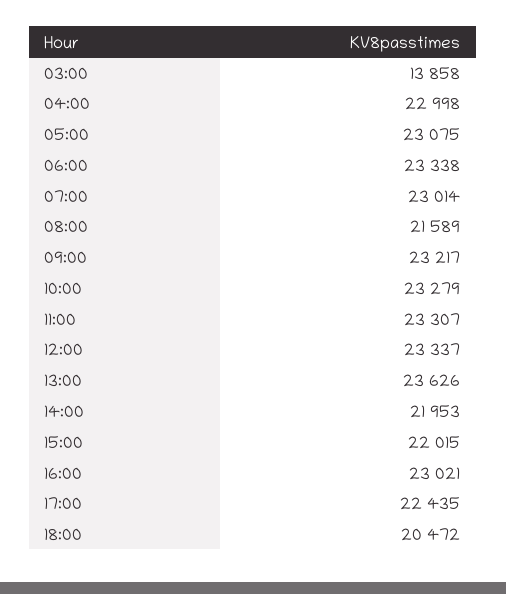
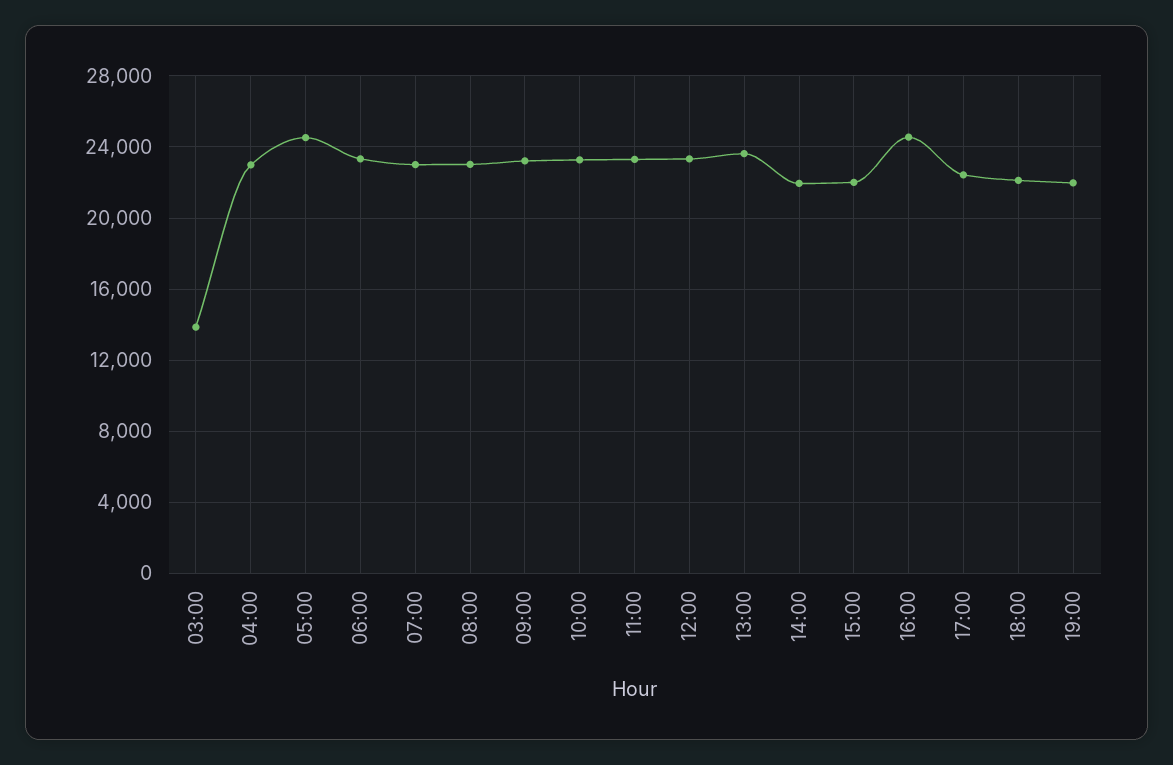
05:00: 23075 -> 24500
08:00: 21589 -> 23000
16:00: 23021 -> 24500
18:00: 20472 -> 22000
19:00: none -> 22000

